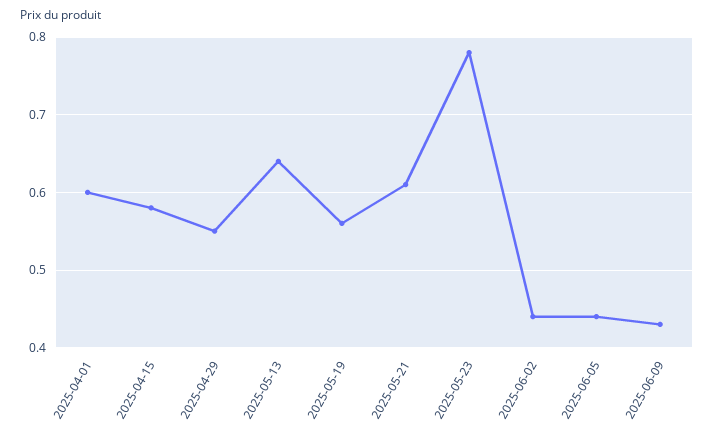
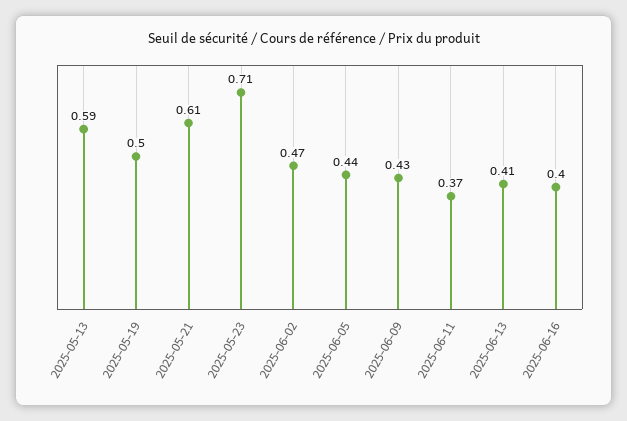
2025-04-01: 0.6 -> none
2025-04-15: 0.58 -> none
2025-04-29: 0.55 -> none
2025-05-13: 0.64 -> 0.59
2025-05-19: 0.56 -> 0.5
2025-05-23: 0.78 -> 0.71
2025-06-02: 0.44 -> 0.47
2025-06-11: none -> 0.37
2025-06-13: none -> 0.41
2025-06-16: none -> 0.4

